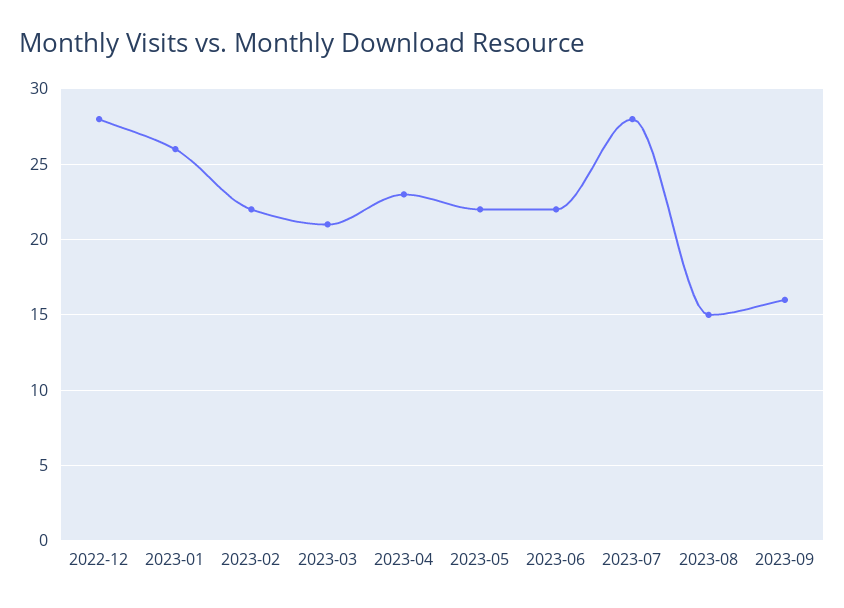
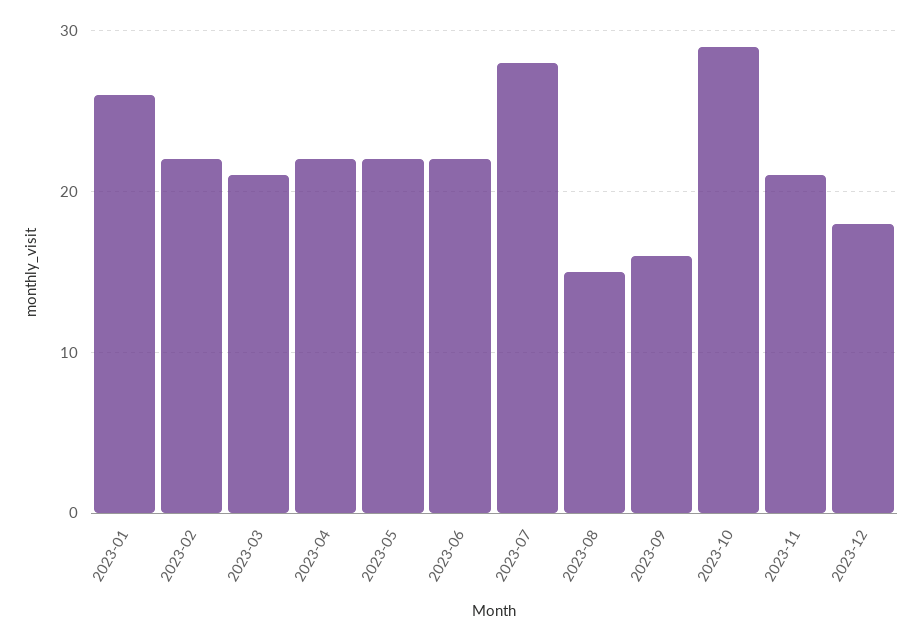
2022-12: 28 -> none
2023-04: 23 -> 22
2023-10: none -> 29
2023-11: none -> 21
2023-12: none -> 18

